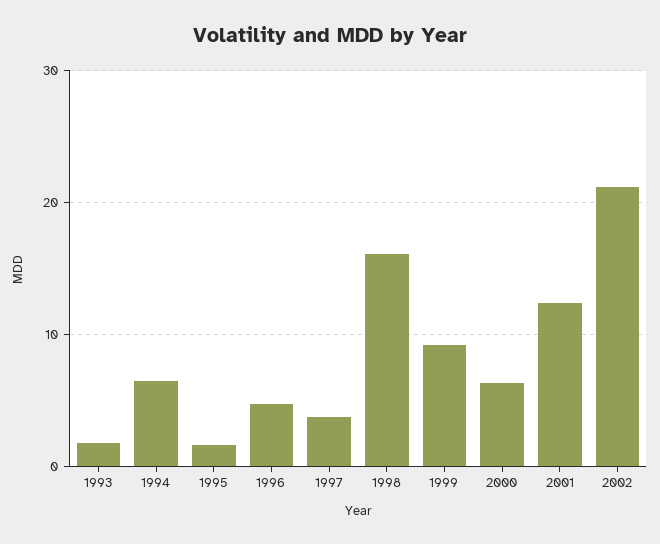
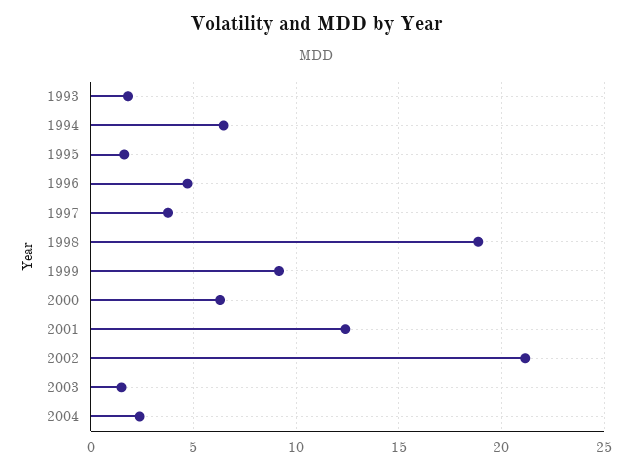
1998: 16 -> 19
2003: none -> 1.5
2004: none -> 2.5

